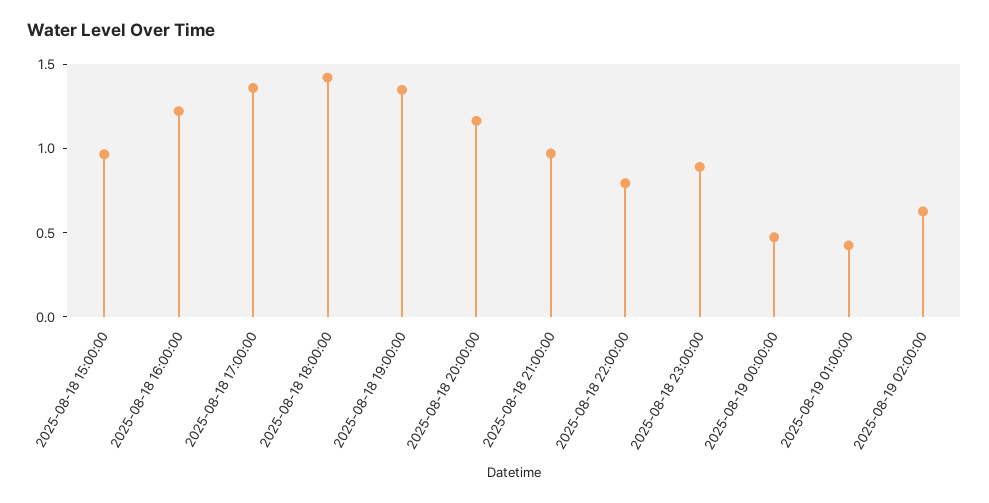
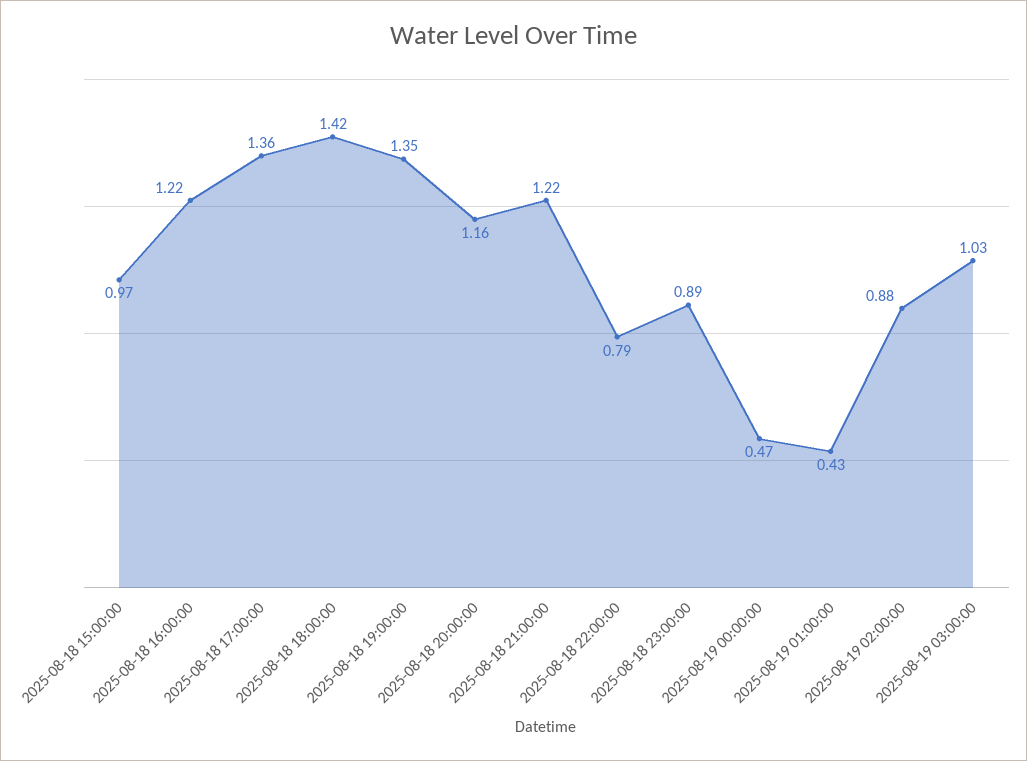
2025-08-18 21:00:00: 1 -> 1.22
2025-08-19 02:00:00: 0.6 -> 0.88
2025-08-19 03:00:00: none -> 1.03

